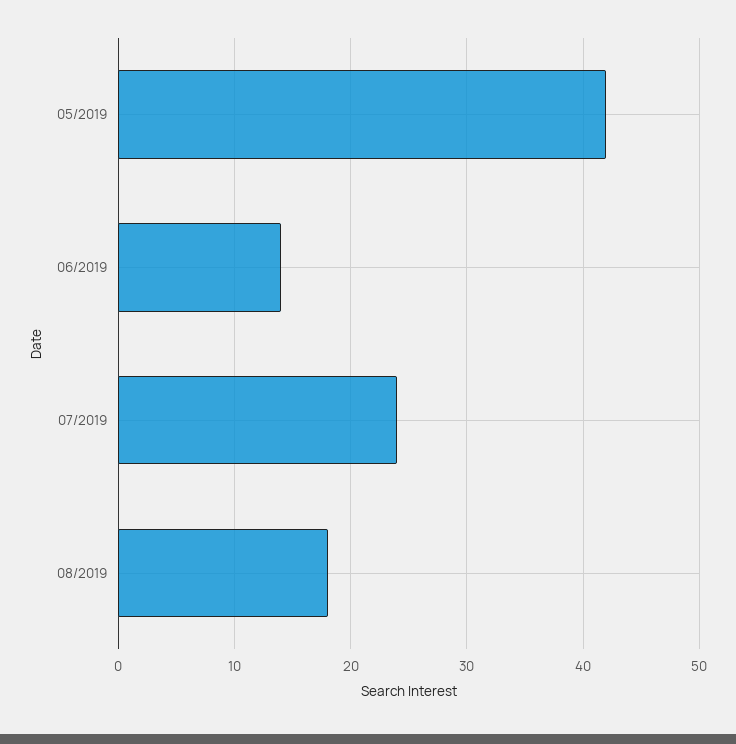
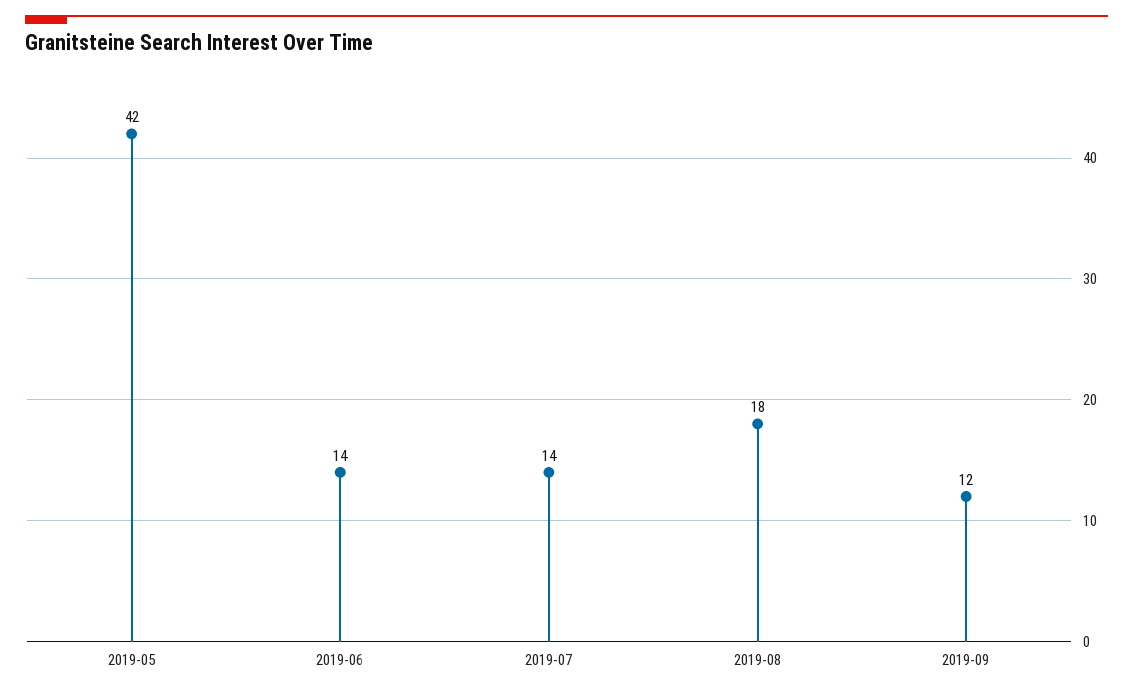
07/2019: 24 -> 14
2019-09: none -> 12

